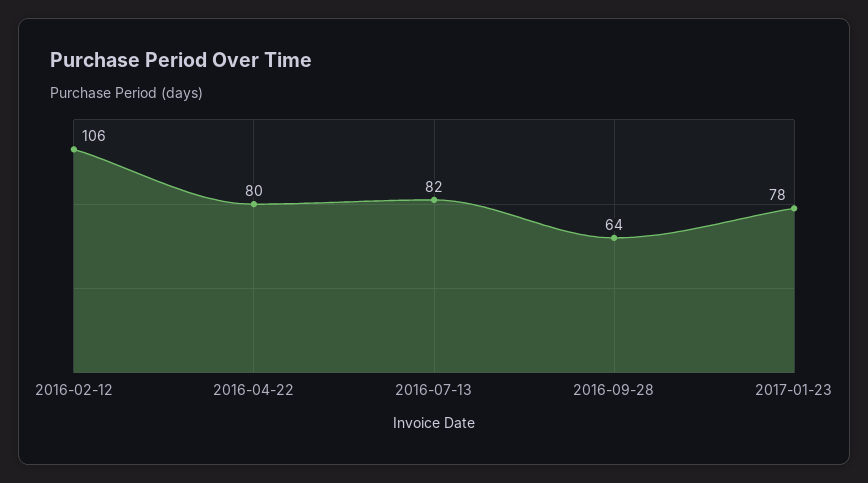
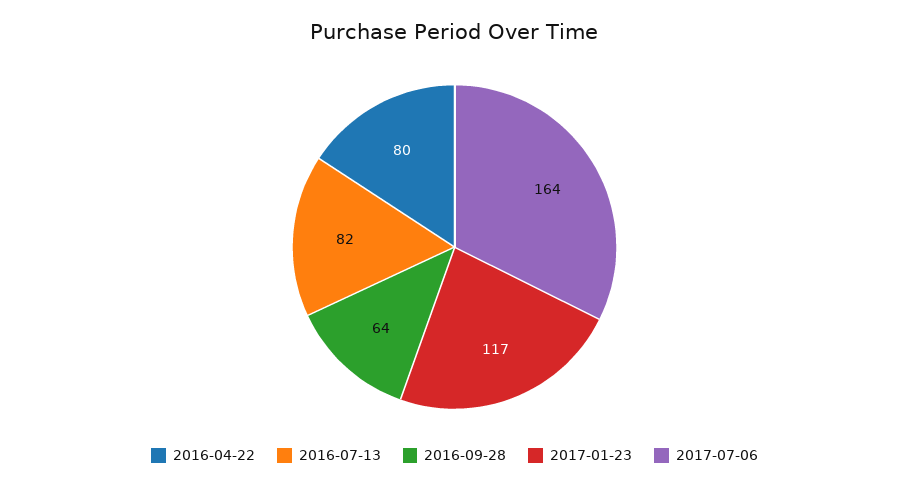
2016-02-12: 106 -> none
2017-01-23: 78 -> 117
2017-07-06: none -> 164

